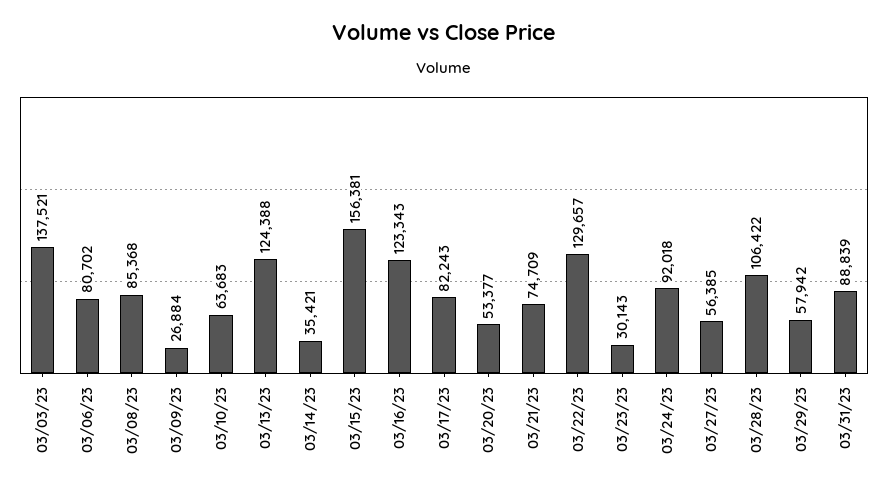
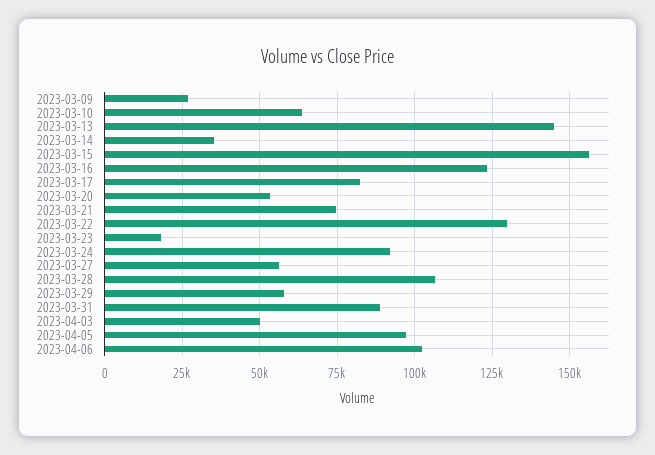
03/03/23: 137521 -> none
03/06/23: 80702 -> none
03/08/23: 85368 -> none
03/13/23: 124388 -> 145000
03/23/23: 30143 -> 17500
2023-04-03: none -> 50000
2023-04-05: none -> 97500
2023-04-06: none -> 102500

